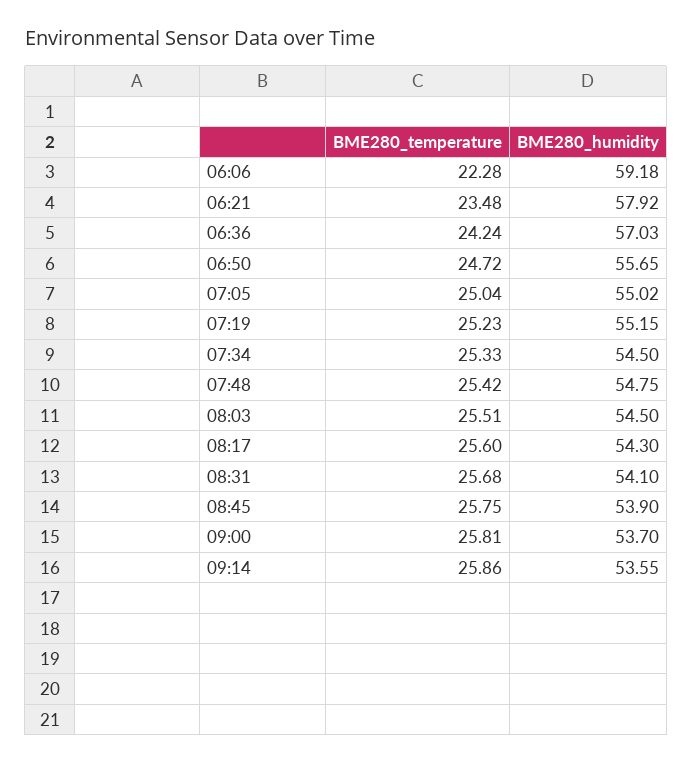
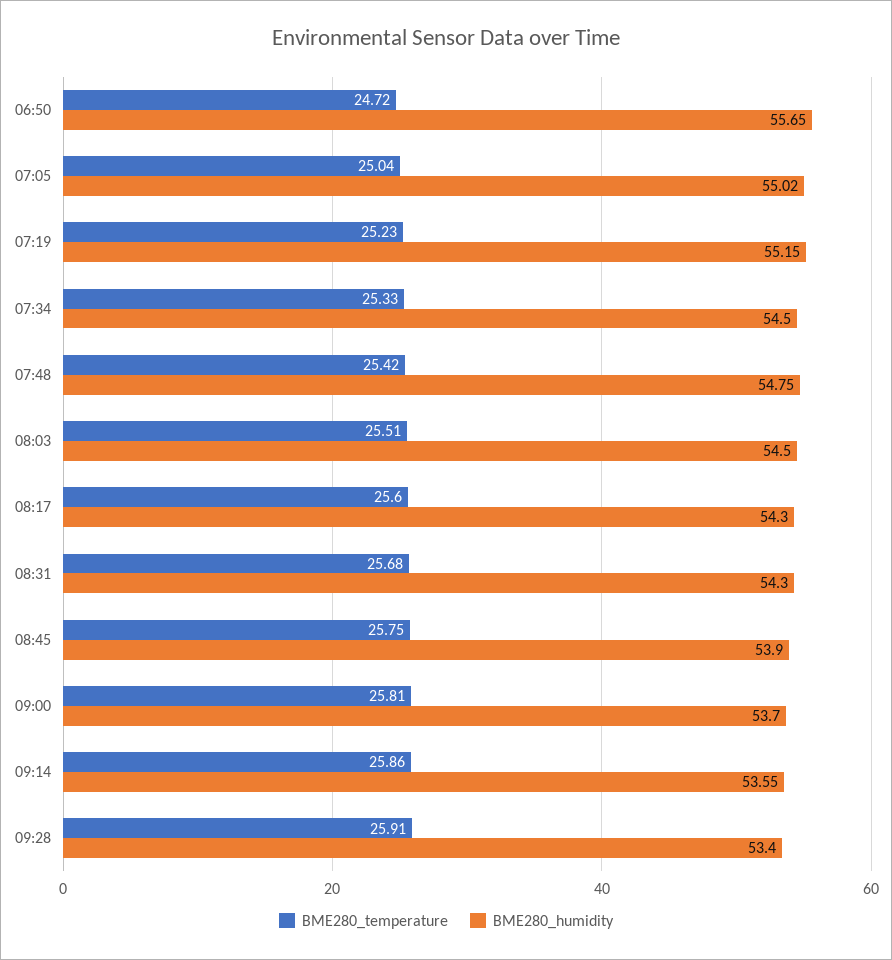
BME280_temperature, 06:06: 22.28 -> none
BME280_humidity, 06:06: 59.18 -> none
BME280_temperature, 06:21: 23.48 -> none
BME280_humidity, 06:21: 57.92 -> none
BME280_temperature, 06:36: 24.24 -> none
BME280_humidity, 06:36: 57.03 -> none
BME280_humidity, 08:31: 54.1 -> 54.3
BME280_temperature, 09:28: none -> 25.91
BME280_humidity, 09:28: none -> 53.4

